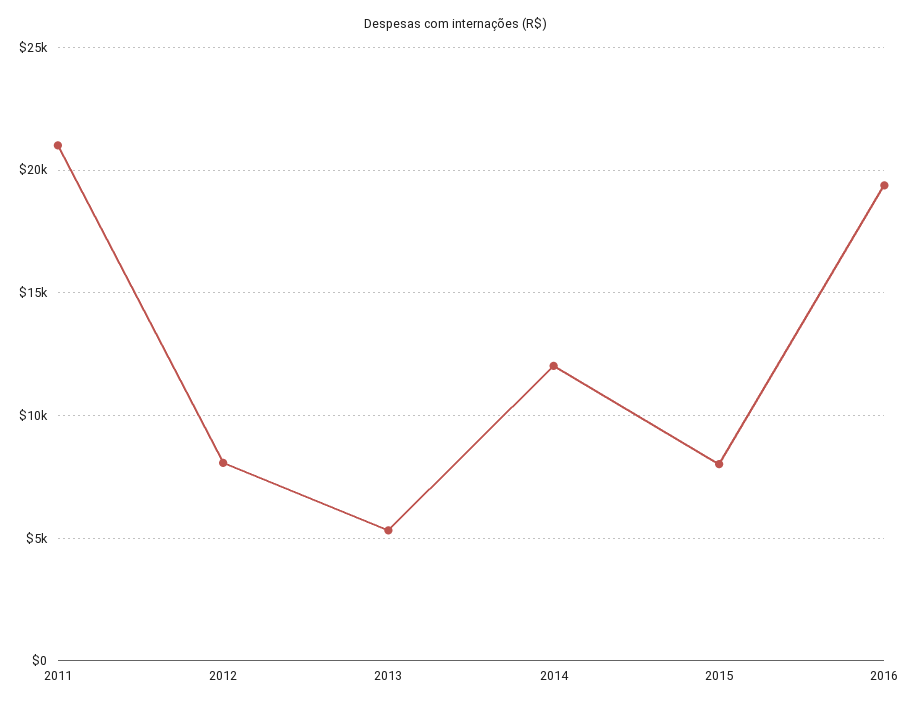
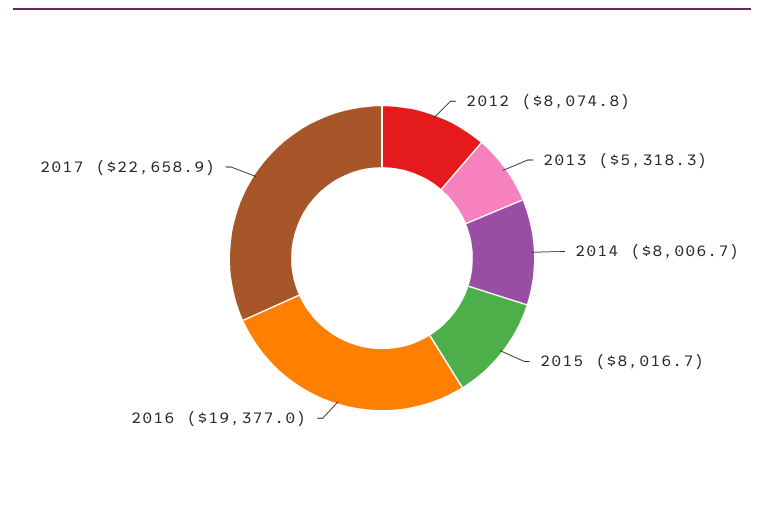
2011: 21000 -> none
2014: 12000 -> 8006.7
2017: none -> 22658.9

